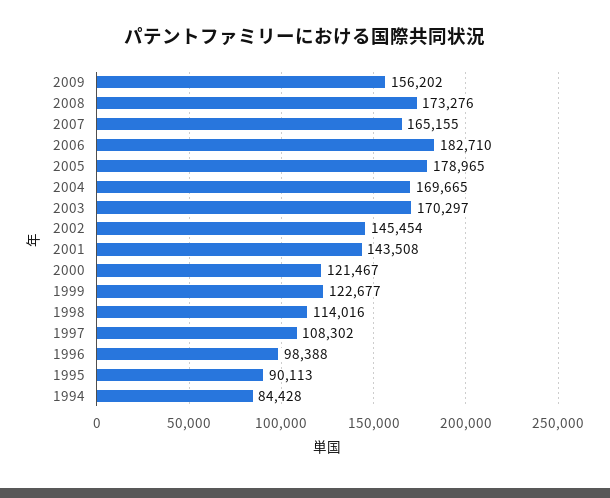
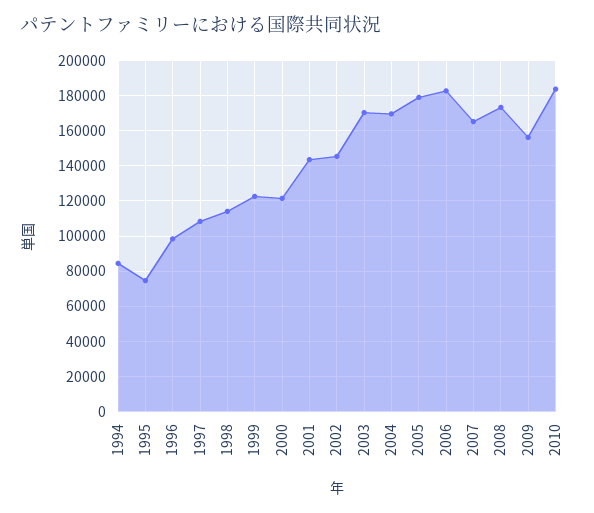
1995: 90113 -> 75000
2010: none -> 185000

